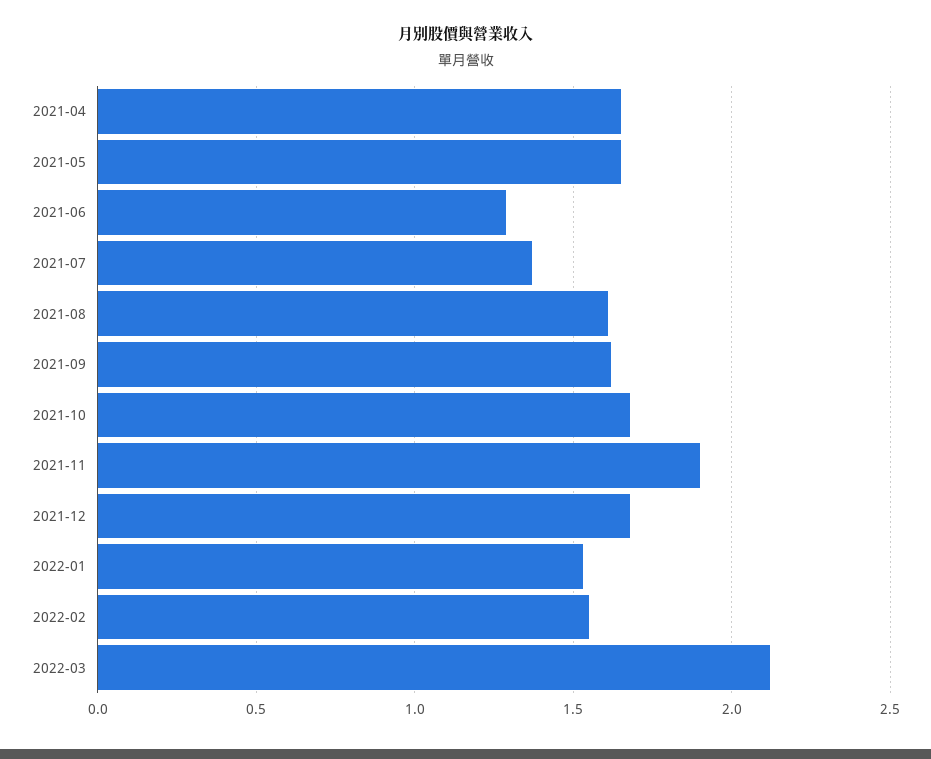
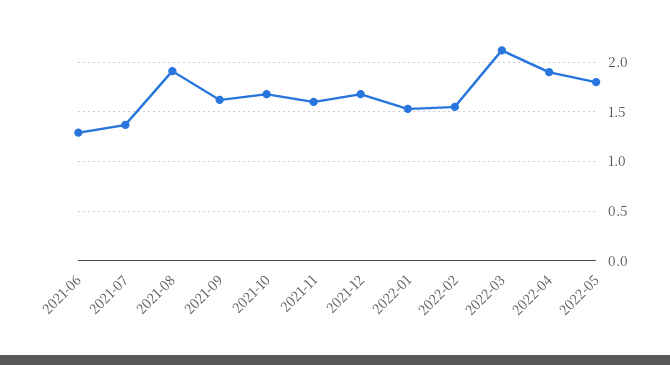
2021-04: 1.65 -> none
2021-05: 1.65 -> none
2021-08: 1.6 -> 1.9
2021-11: 1.9 -> 1.6
2022-04: none -> 1.9
2022-05: none -> 1.8

